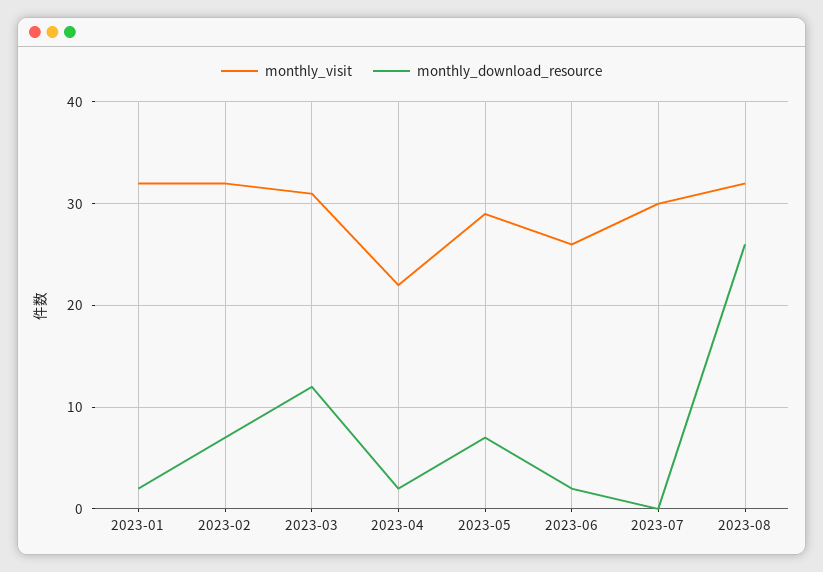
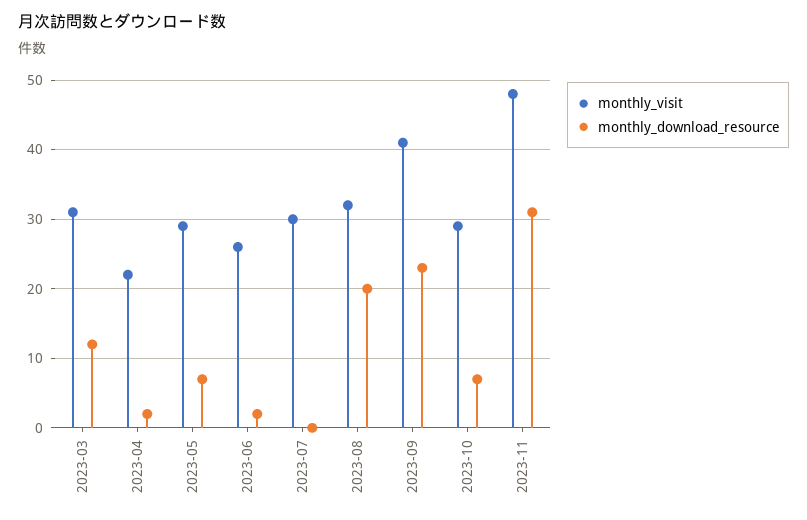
monthly_visit, 2023-01: 32 -> none
monthly_download_resource, 2023-01: 2 -> none
monthly_visit, 2023-02: 32 -> none
monthly_download_resource, 2023-02: 7 -> none
monthly_download_resource, 2023-08: 26 -> 20
monthly_visit, 2023-09: none -> 41
monthly_download_resource, 2023-09: none -> 23
monthly_visit, 2023-10: none -> 29
monthly_download_resource, 2023-10: none -> 7
monthly_visit, 2023-11: none -> 48
monthly_download_resource, 2023-11: none -> 31

